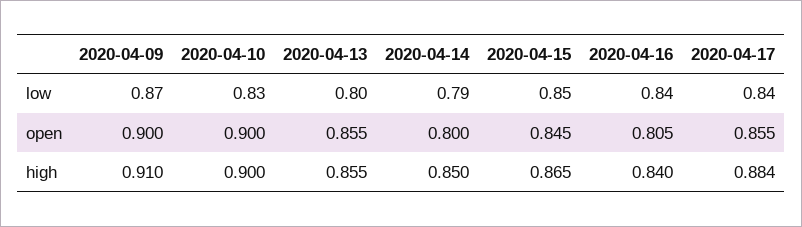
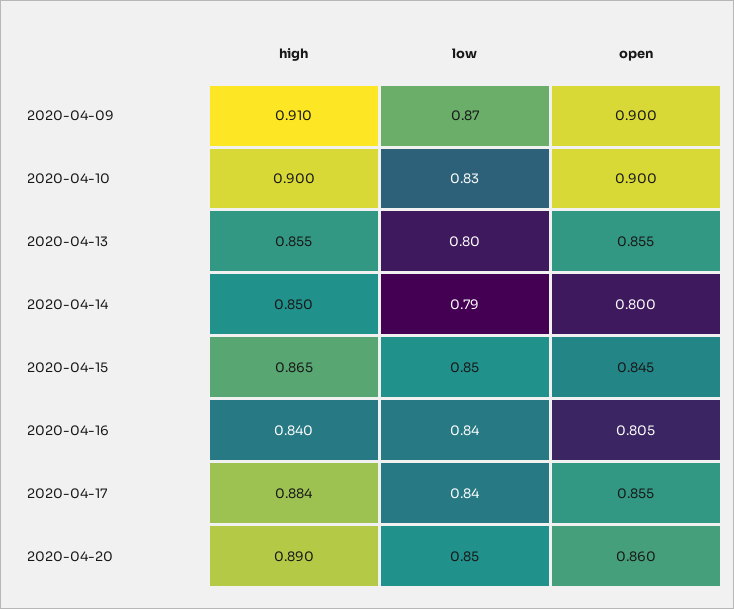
2020-04-20, high: none -> 0.89
2020-04-20, low: none -> 0.85
2020-04-20, open: none -> 0.86

